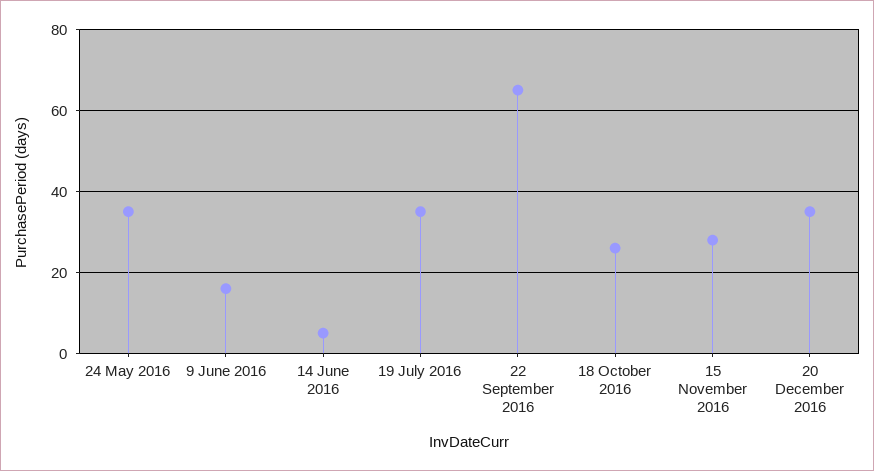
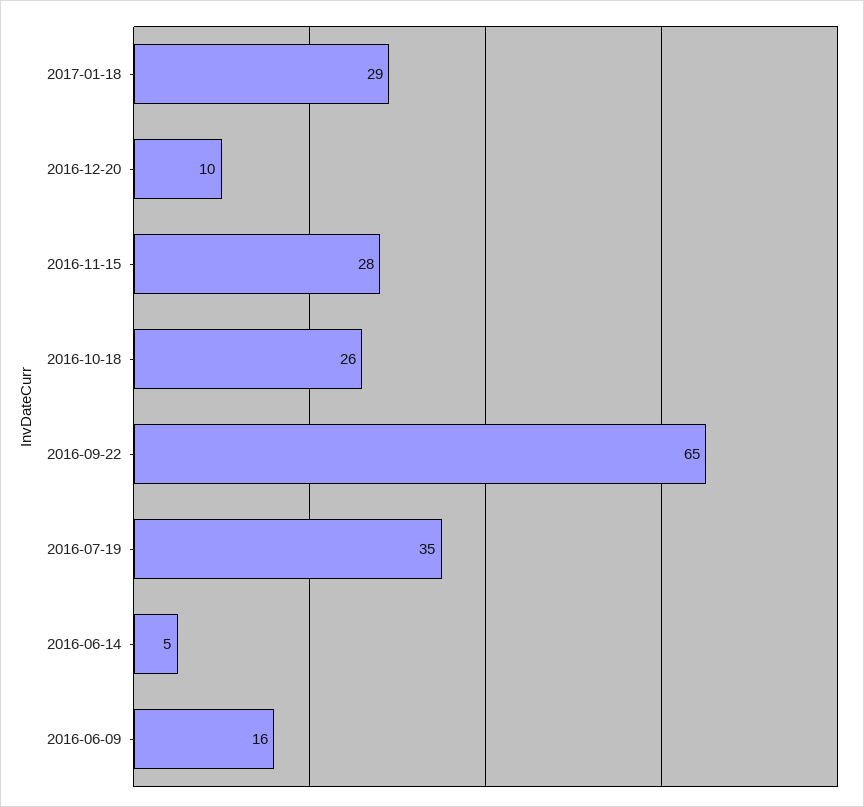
24 May 2016: 35 -> none
20 December 2016: 35 -> 10
2017-01-18: none -> 29

